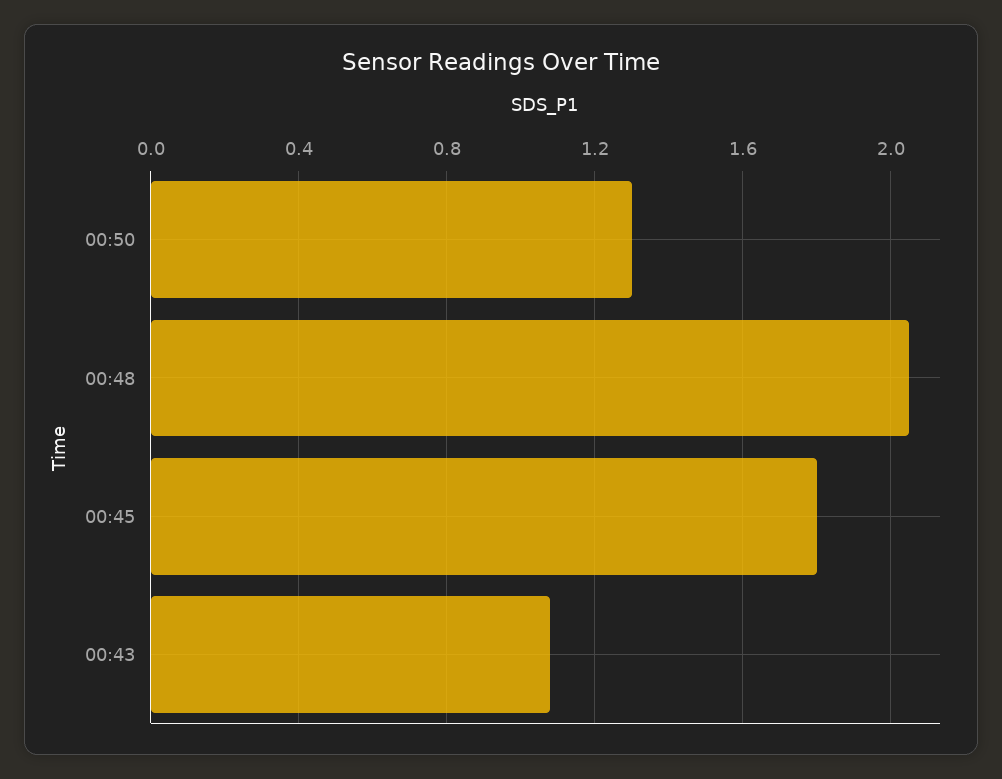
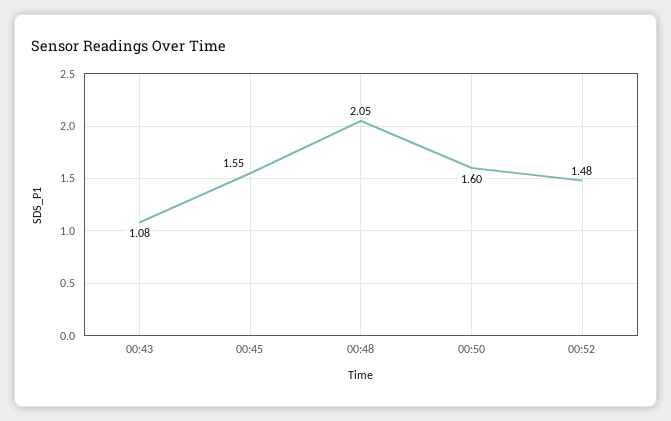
00:50: 1.3 -> 1.6
00:45: 1.8 -> 1.55
00:52: none -> 1.48

